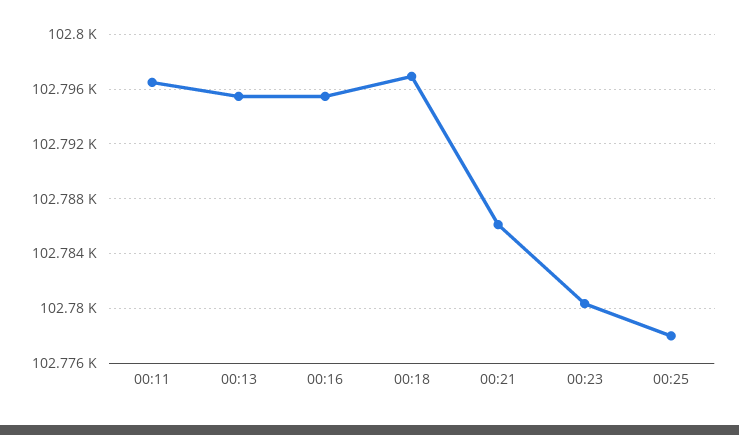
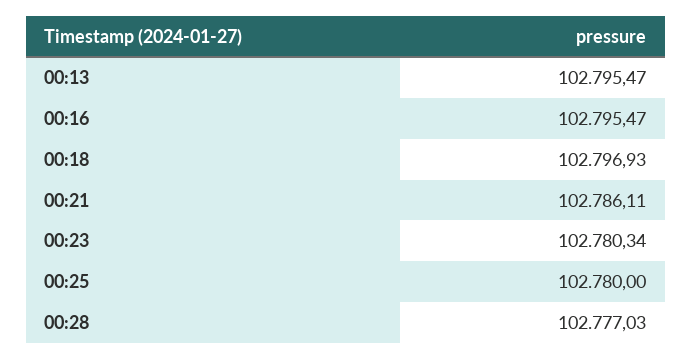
00:11: 102796.5 -> none
00:25: 102778 -> 102780
00:28: none -> 102777.03

